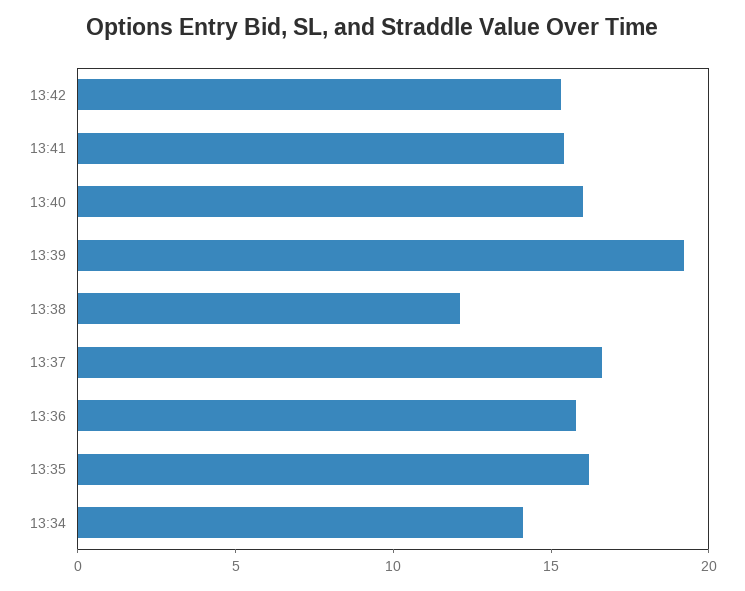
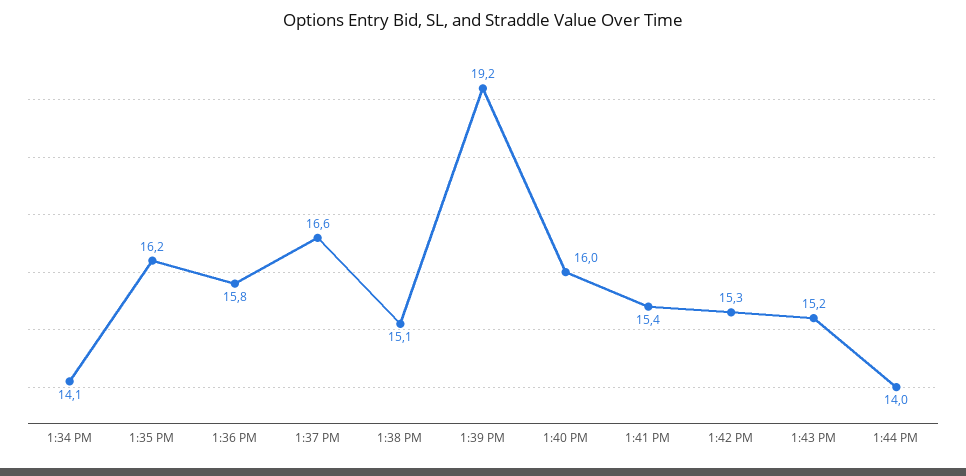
13:38: 12 -> 15.1
1:43 PM: none -> 15.2
1:44 PM: none -> 14

